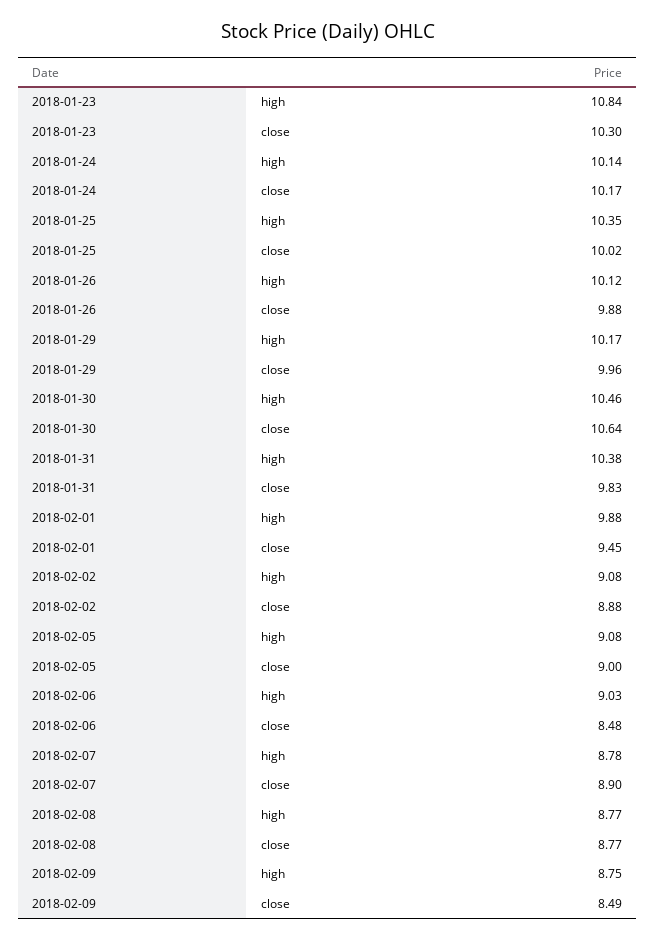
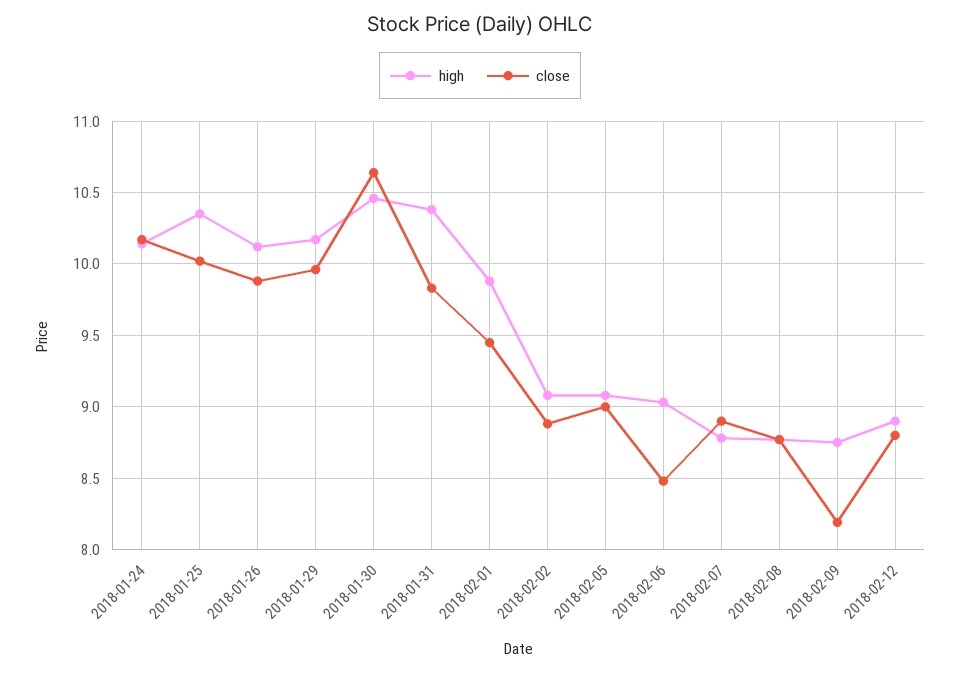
high, 2018-01-23: 10.84 -> none
close, 2018-01-23: 10.3 -> none
close, 2018-02-09: 8.49 -> 8.2
high, 2018-02-12: none -> 8.9
close, 2018-02-12: none -> 8.8

